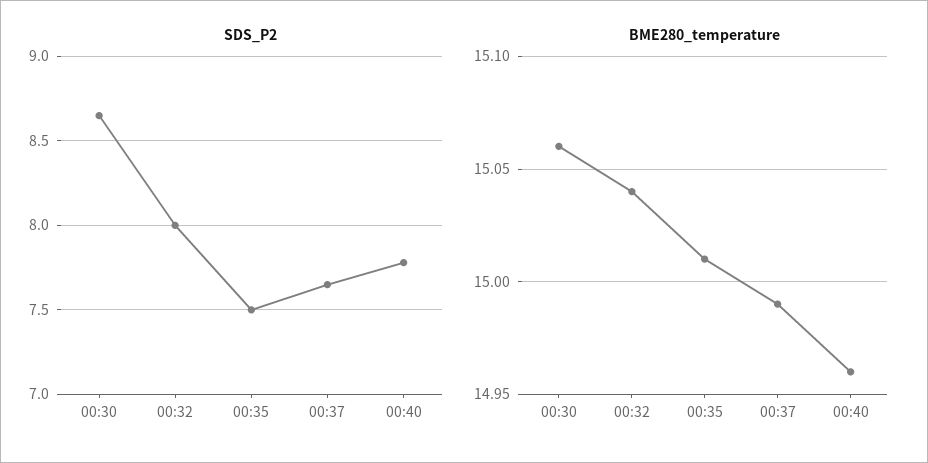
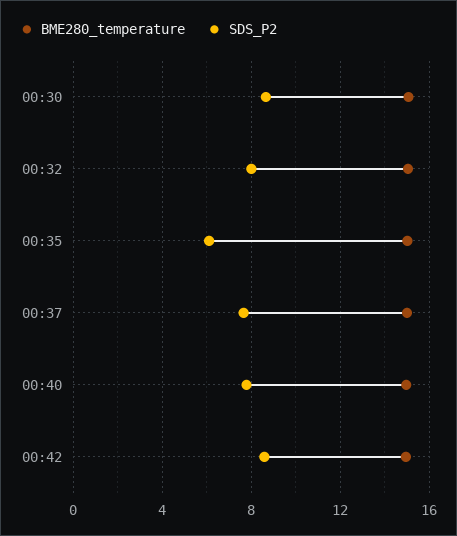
SDS_P2, 00:35: 7.5 -> 6
BME280_temperature, 00:42: none -> 15
SDS_P2, 00:42: none -> 8.5

